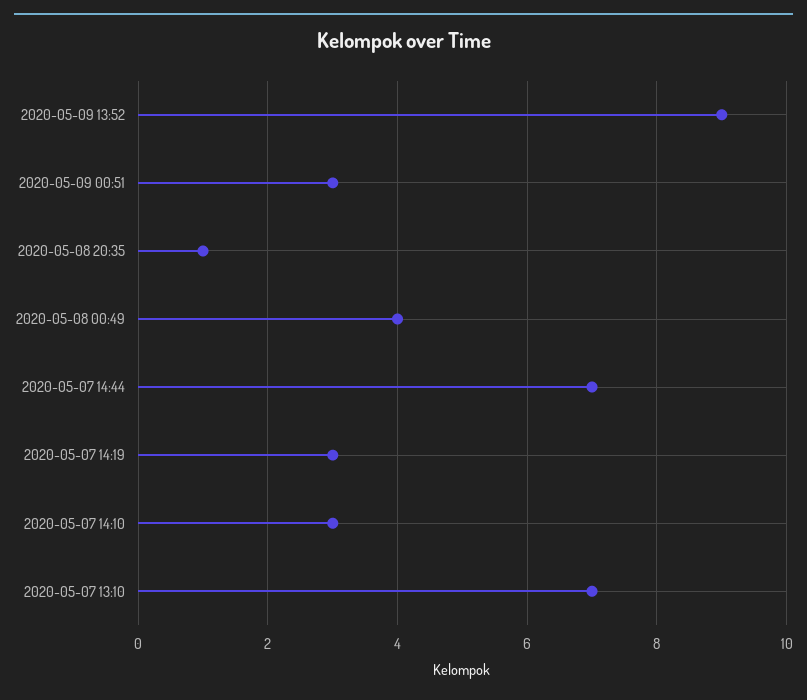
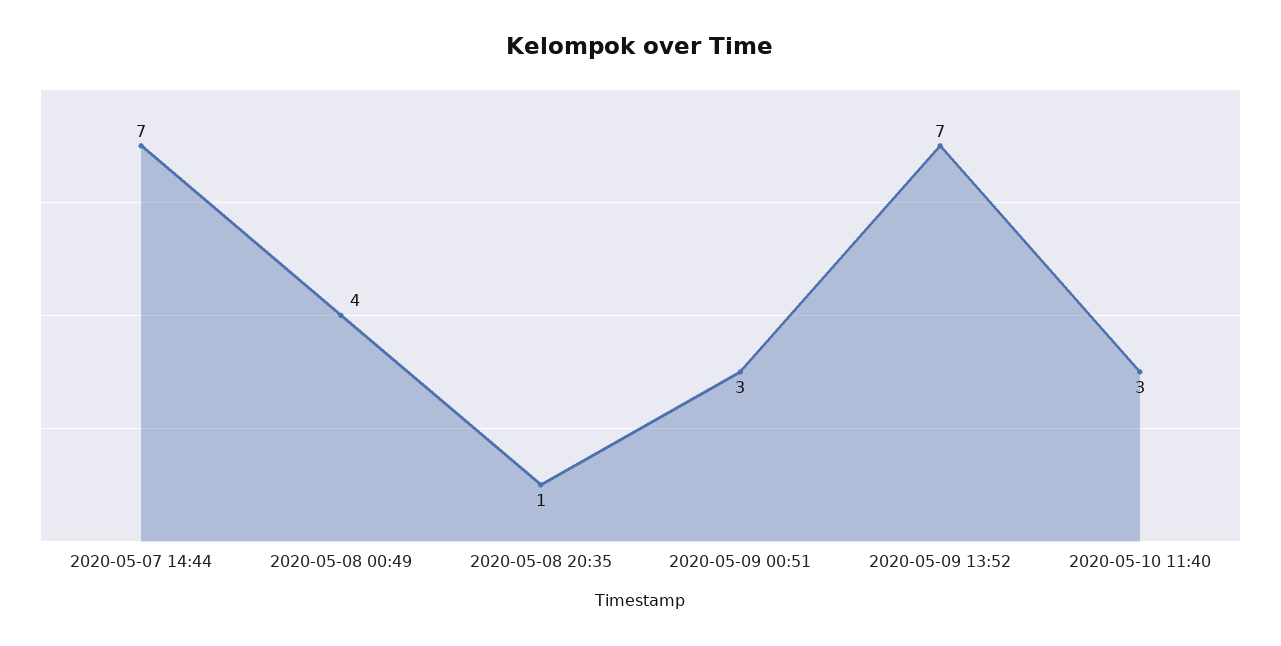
2020-05-09 13:52: 9 -> 7
2020-05-07 14:19: 3 -> none
2020-05-07 14:10: 3 -> none
2020-05-07 13:10: 7 -> none
2020-05-10 11:40: none -> 3

